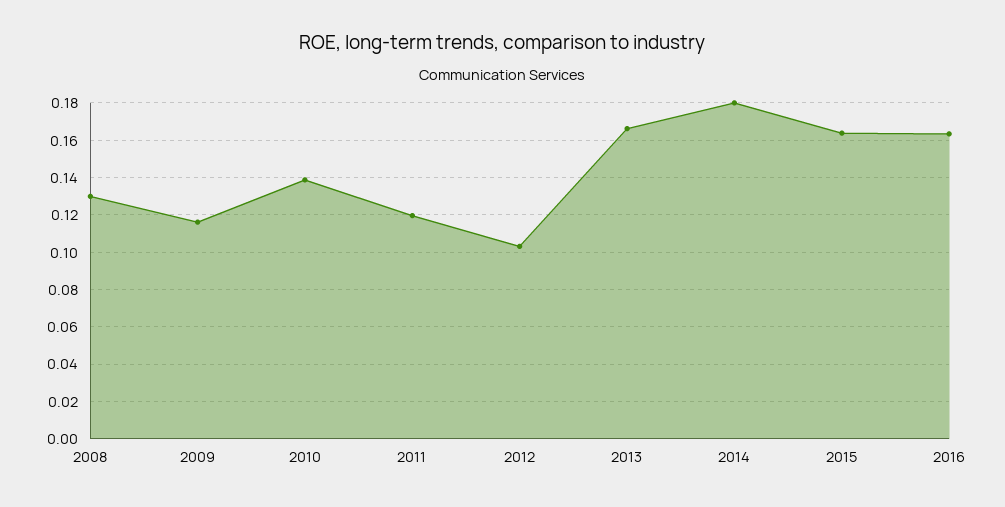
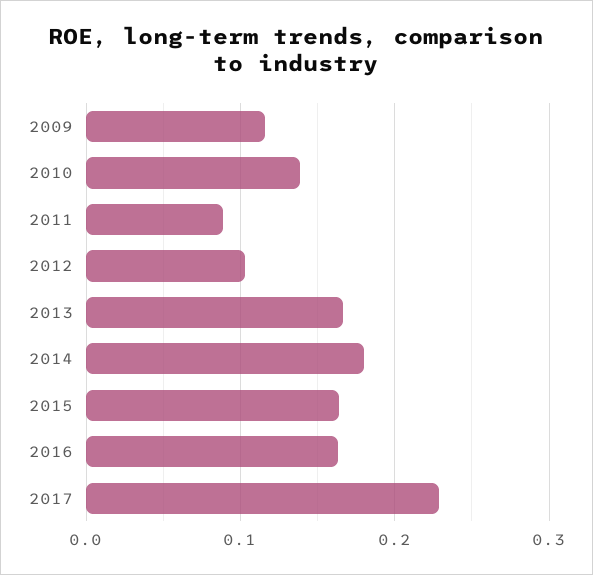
2008: 0.13 -> none
2011: 0.12 -> 0.09
2017: none -> 0.23

